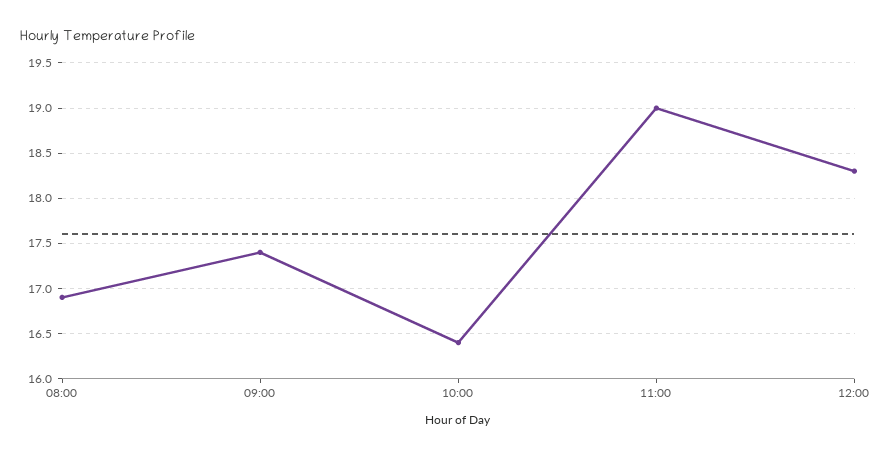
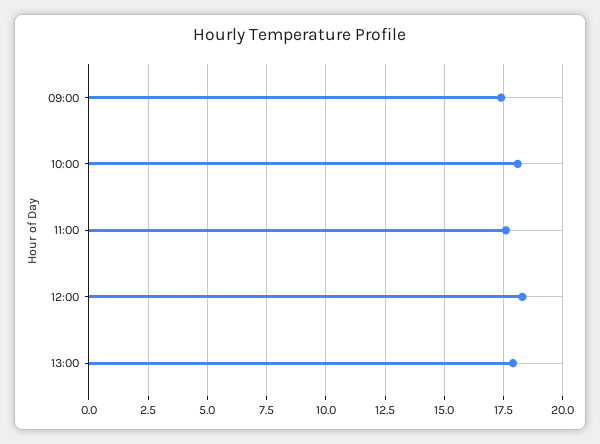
08:00: 16.9 -> none
10:00: 16.4 -> 18
11:00: 19 -> 17.5
13:00: none -> 18

